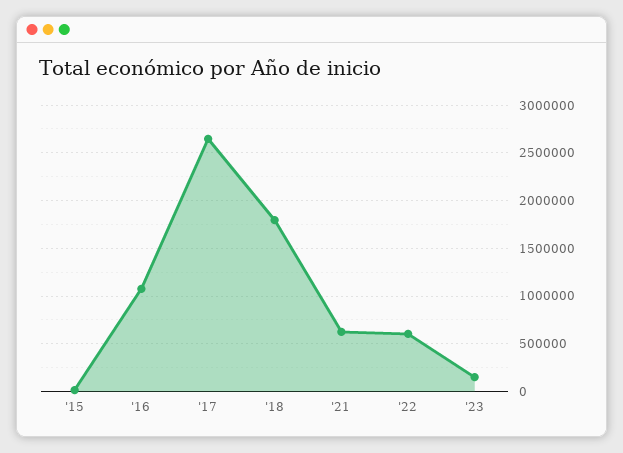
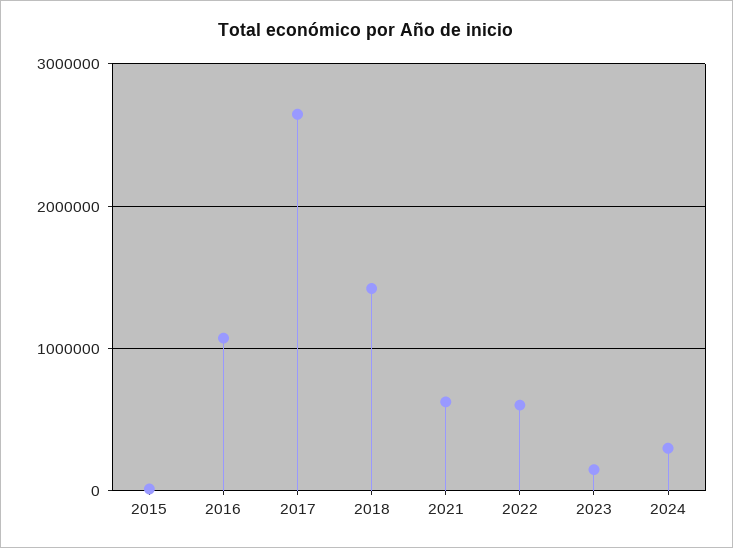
'18: 1800000 -> 1400000
2024: none -> 300000

